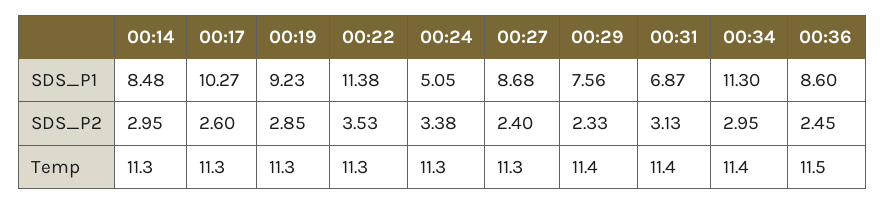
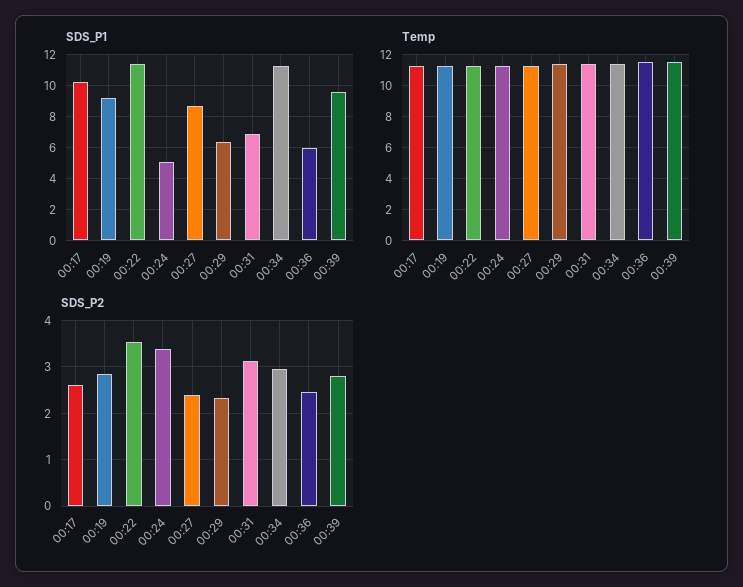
SDS_P1, 00:14: 8.48 -> none
SDS_P1, 00:29: 7.56 -> 6.5
SDS_P1, 00:36: 8.6 -> 6
SDS_P2, 00:14: 2.95 -> none
Temp, 00:14: 11.3 -> none
SDS_P1, 00:39: none -> 9.5
Temp, 00:39: none -> 11.5
SDS_P2, 00:39: none -> 2.8

